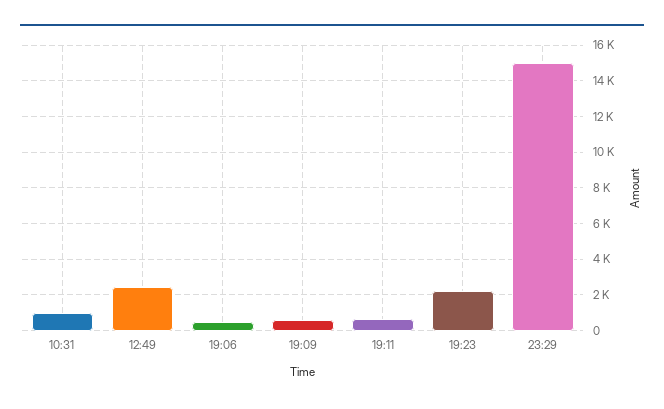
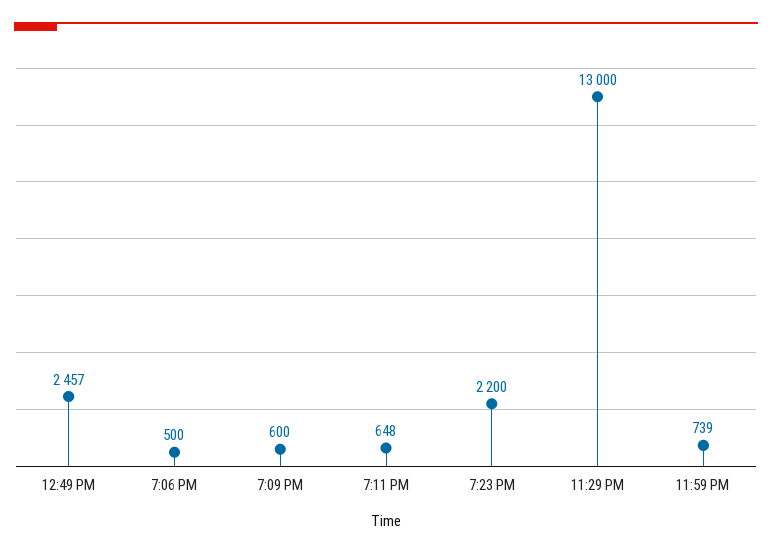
10:31: 1000 -> none
23:29: 15000 -> 13000
11:59 PM: none -> 739

